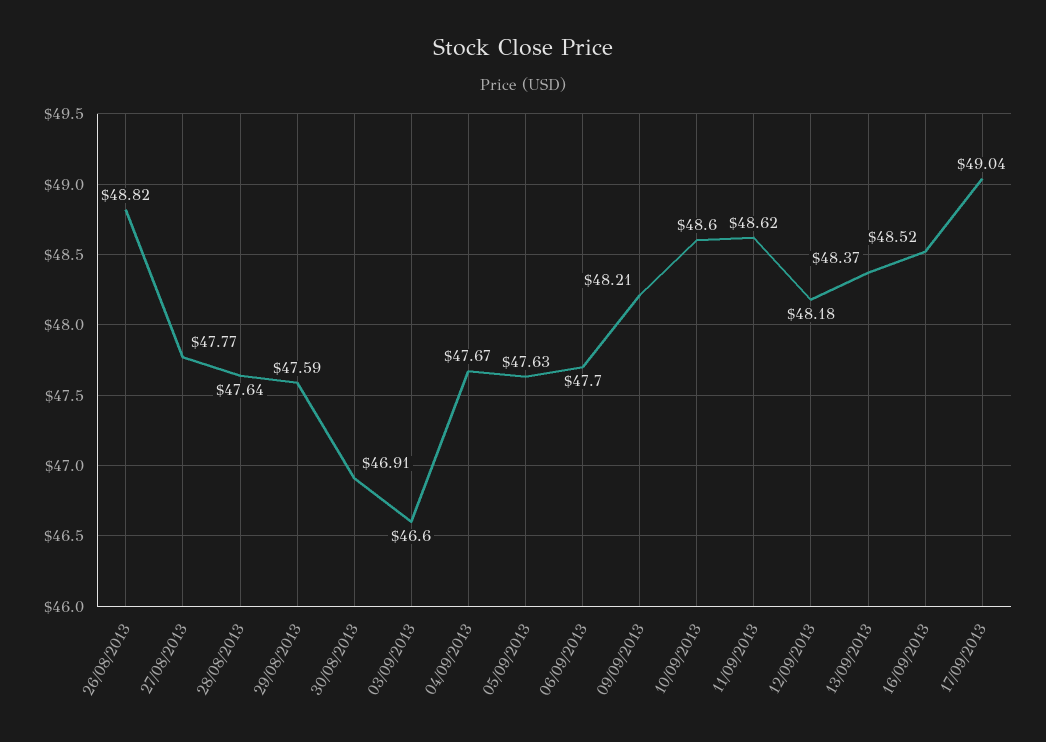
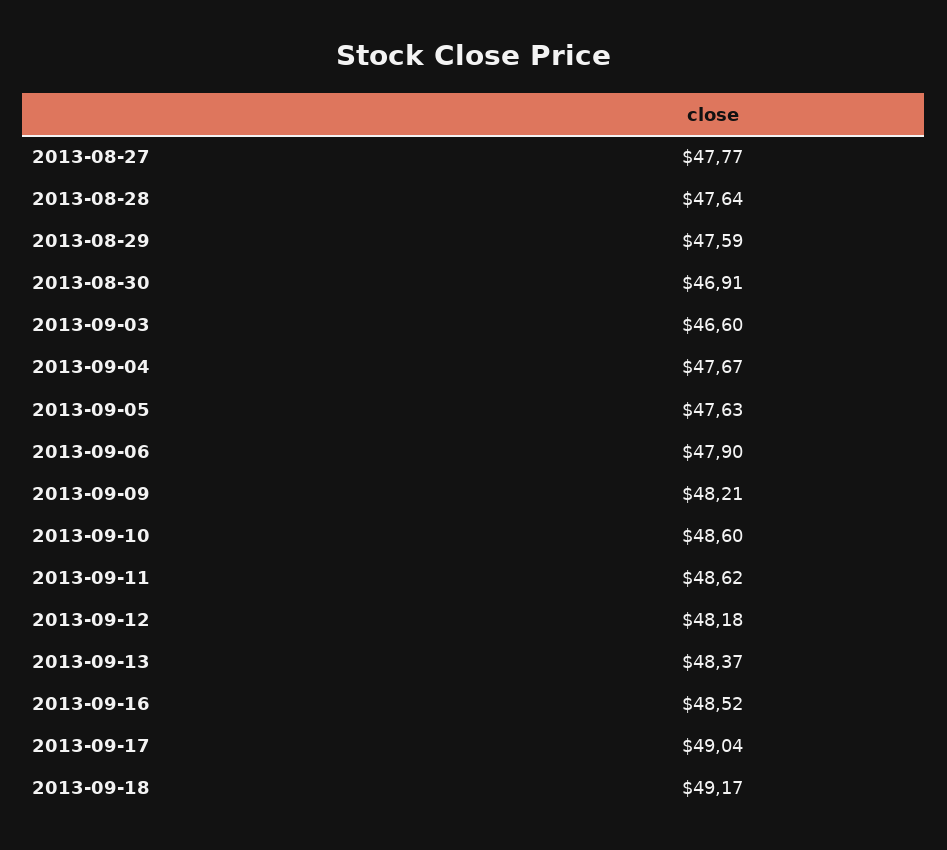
26/08/2013: 48.82 -> none
06/09/2013: 47.7 -> 47.9
2013-09-18: none -> 49.17

